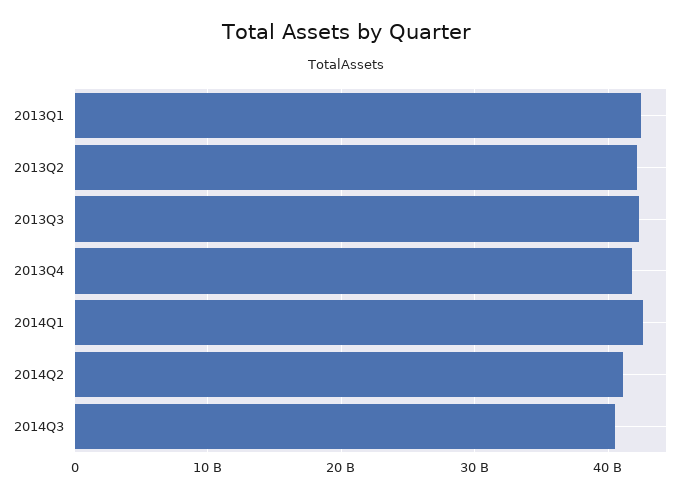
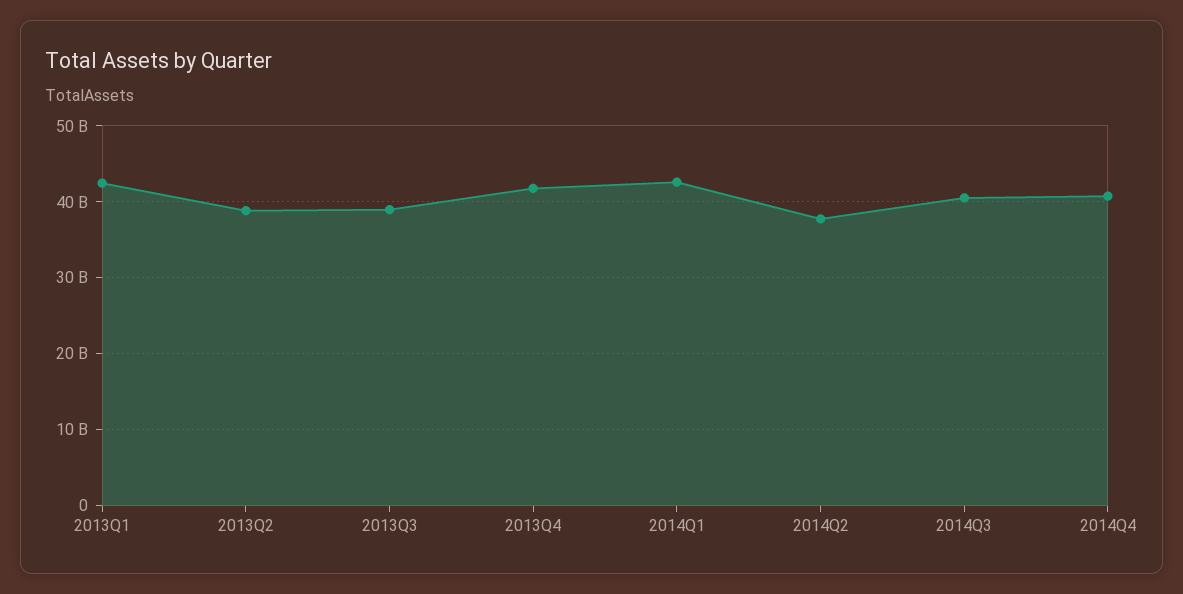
2013Q2: 42000000000 -> 39000000000
2013Q3: 42000000000 -> 39000000000
2014Q2: 41000000000 -> 38000000000
2014Q4: none -> 41000000000

